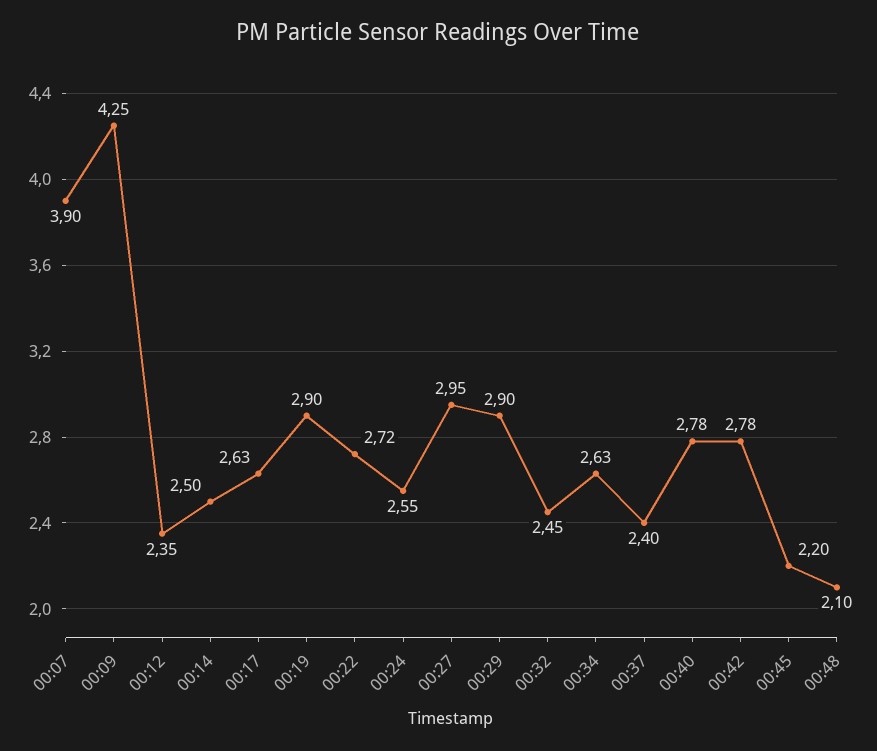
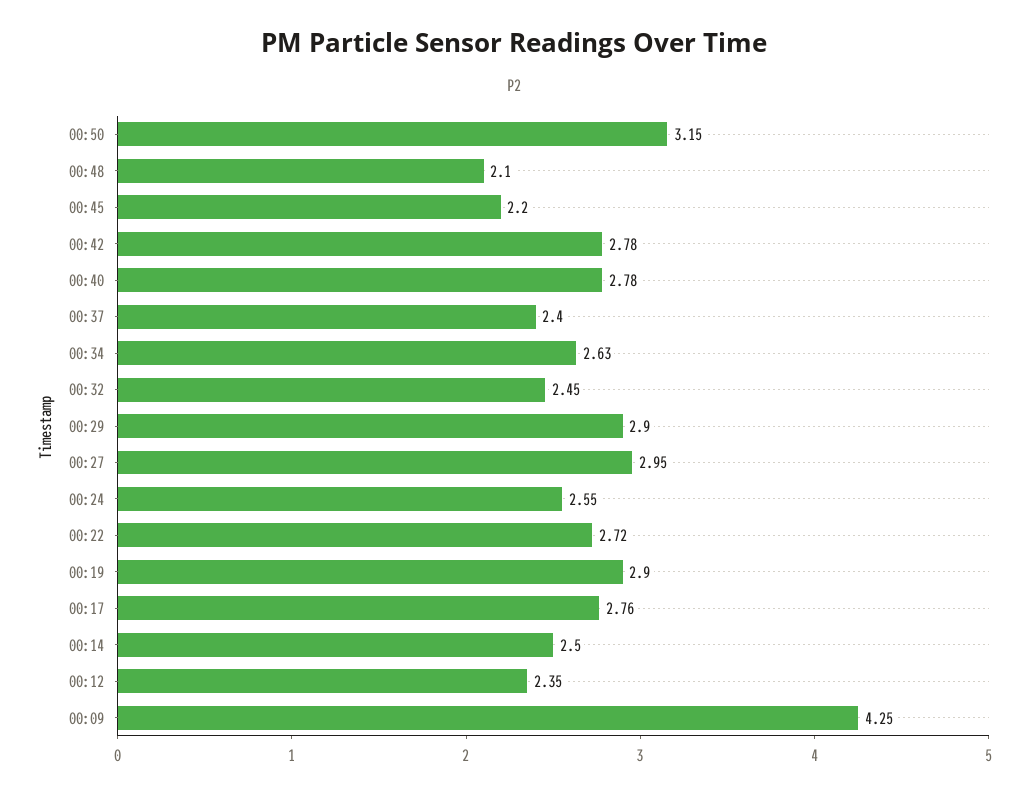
00:07: 3.9 -> none
00:17: 2.63 -> 2.76
00:50: none -> 3.15

